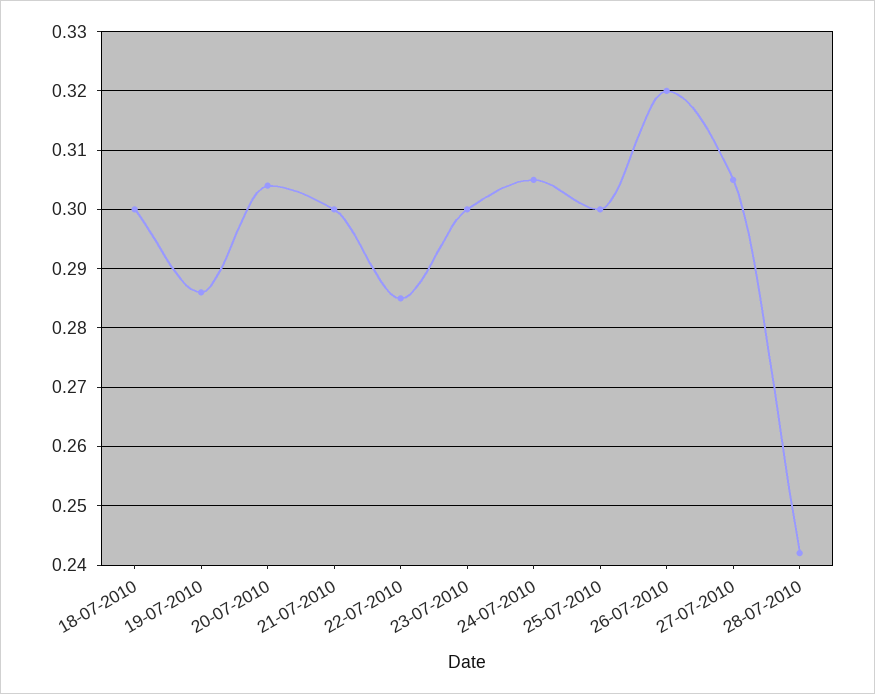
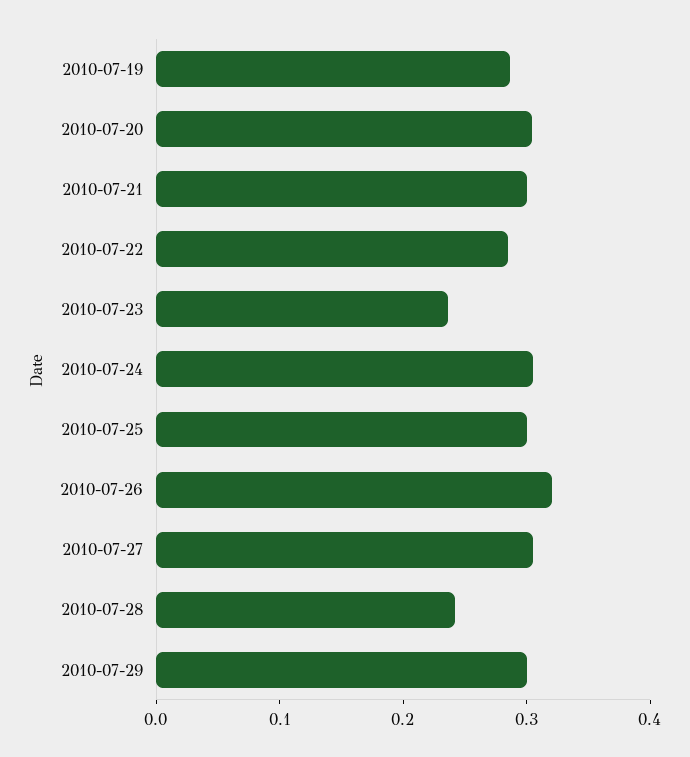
18-07-2010: 0.3 -> none
23-07-2010: 0.3 -> 0.24
2010-07-29: none -> 0.3

